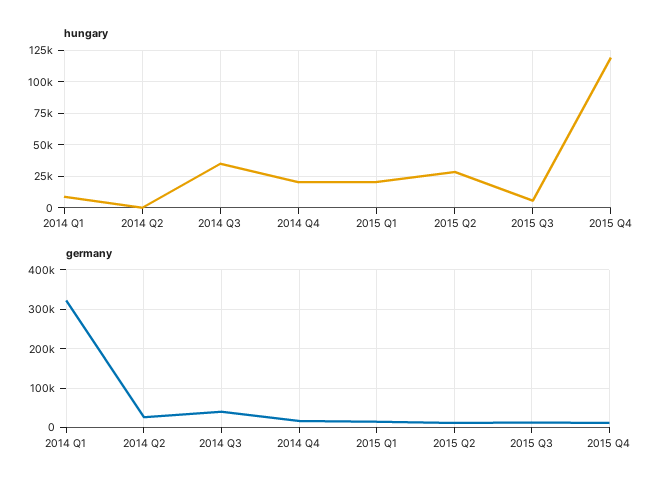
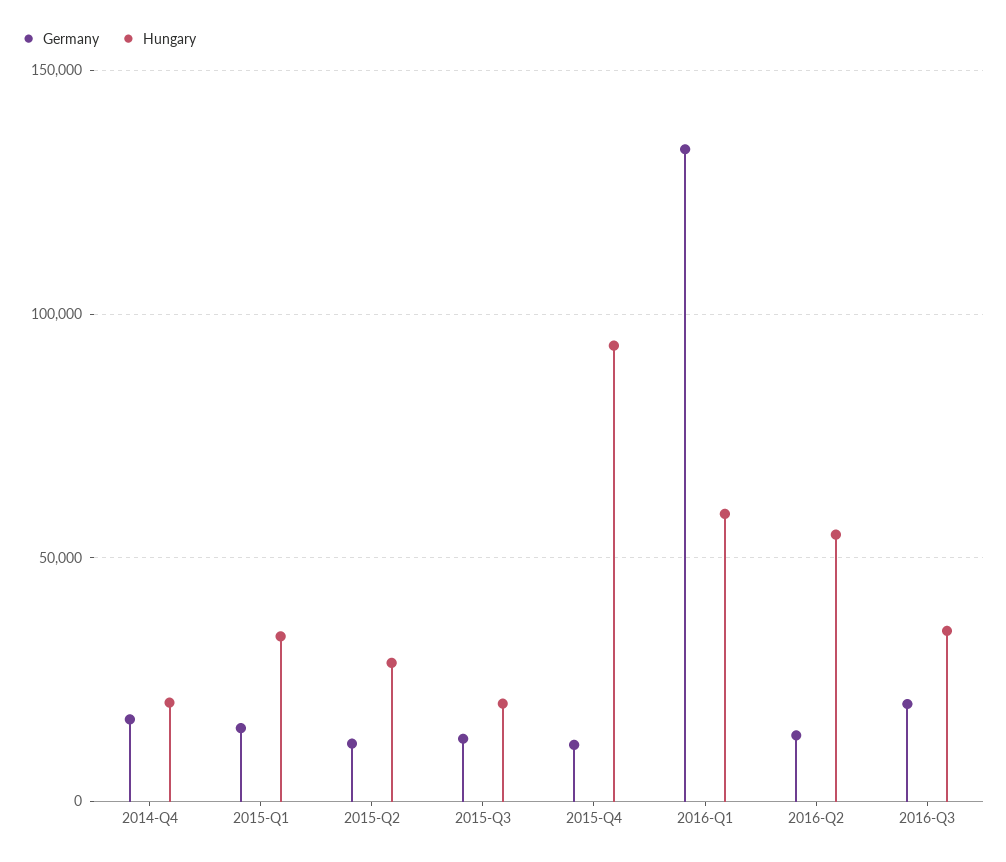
hungary, 2014 Q1: 10000 -> none
hungary, 2014 Q2: 0 -> none
hungary, 2014 Q3: 35000 -> none
hungary, 2015 Q1: 20000 -> 35000
hungary, 2015 Q3: 5000 -> 20000
hungary, 2015 Q4: 120000 -> 95000
germany, 2014 Q1: 320000 -> none
germany, 2014 Q2: 20000 -> none
germany, 2014 Q3: 40000 -> none
germany, 2016-Q1: none -> 135000
hungary, 2016-Q1: none -> 60000
germany, 2016-Q2: none -> 15000
hungary, 2016-Q2: none -> 55000
germany, 2016-Q3: none -> 20000
hungary, 2016-Q3: none -> 35000

